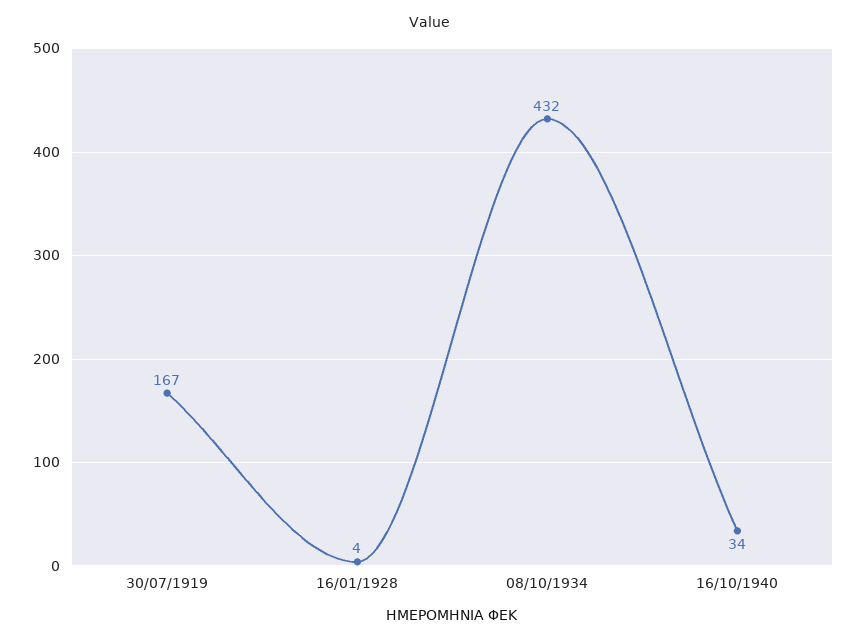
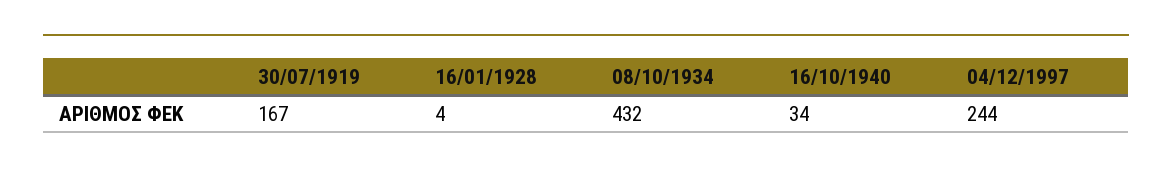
04/12/1997: none -> 244

